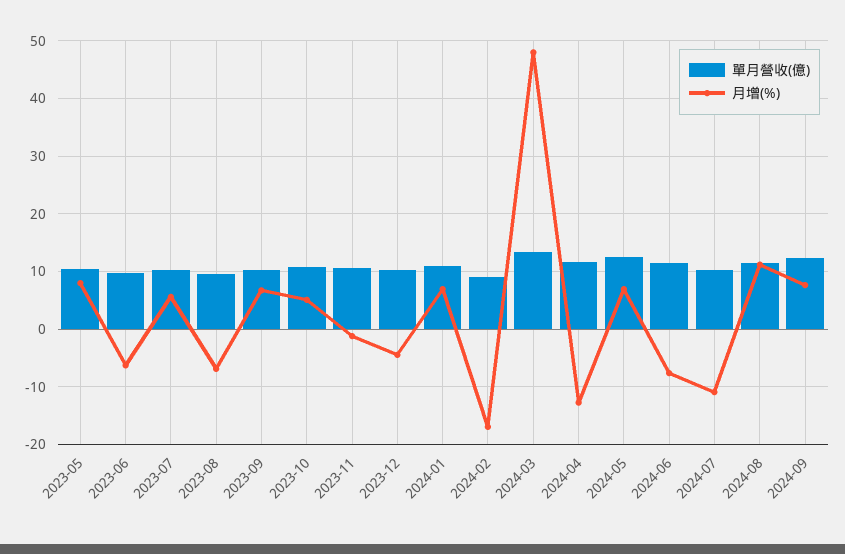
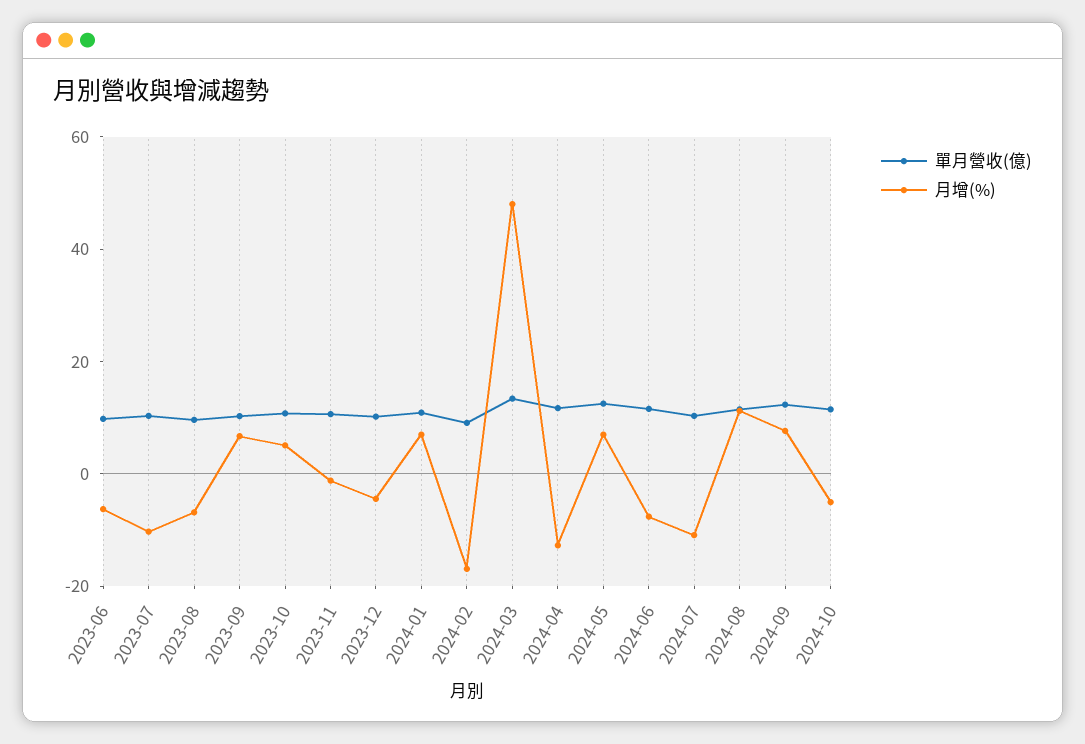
單月營收(億), 2023-05: 10 -> none
月增(%), 2023-05: 8 -> none
月增(%), 2023-07: 6 -> -10
單月營收(億), 2024-10: none -> 10
月增(%), 2024-10: none -> -5

